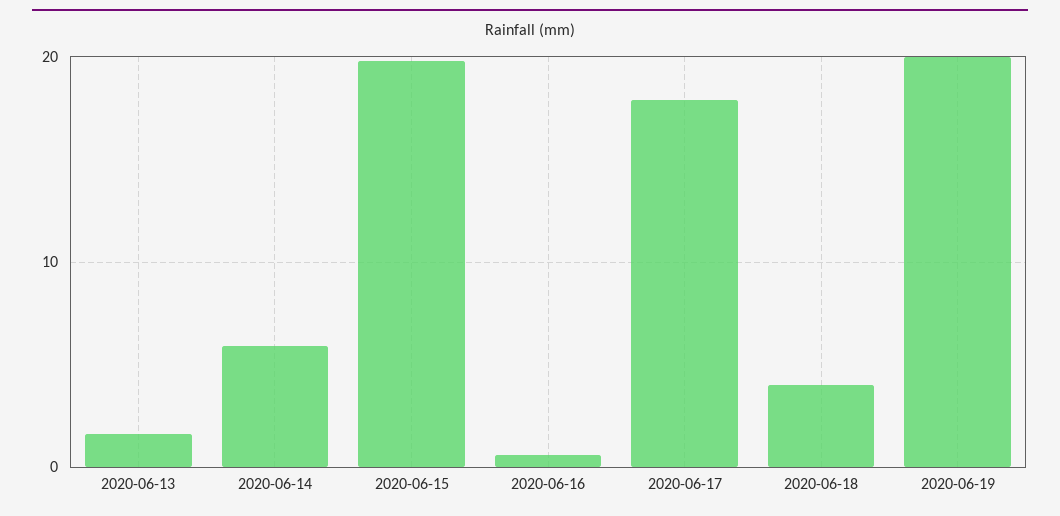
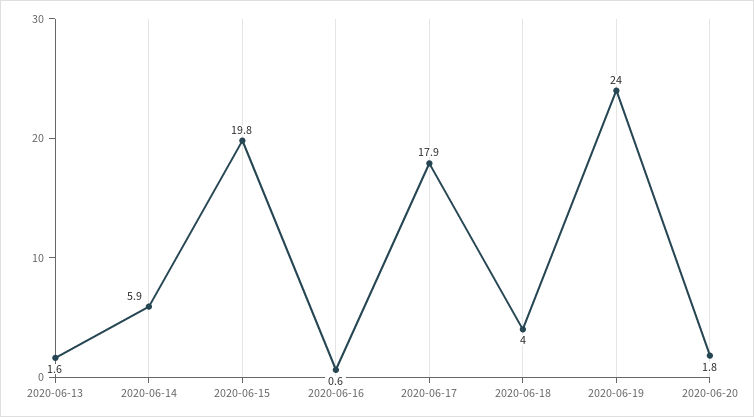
2020-06-19: 20 -> 24
2020-06-20: none -> 1.8

